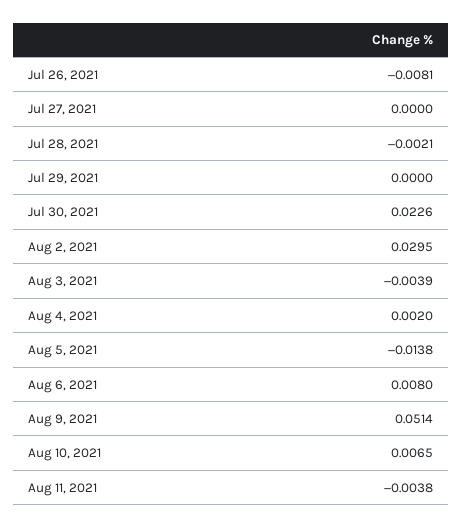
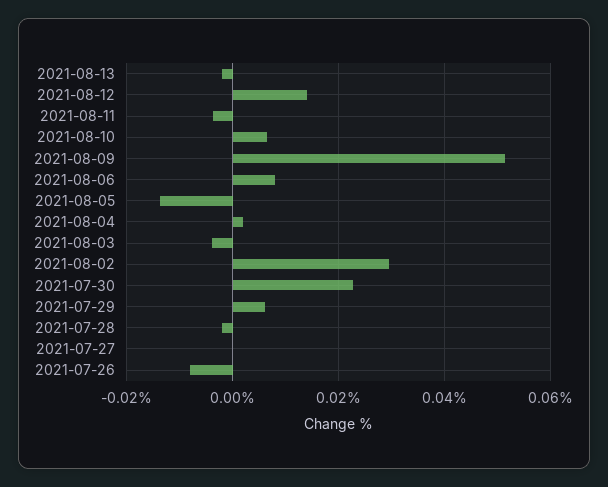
Jul 29, 2021: 0 -> 0.006
2021-08-13: none -> -0.002
2021-08-12: none -> 0.014

